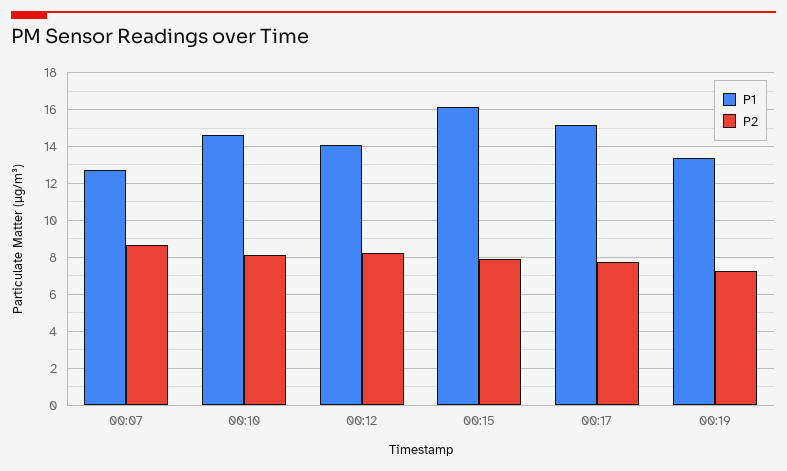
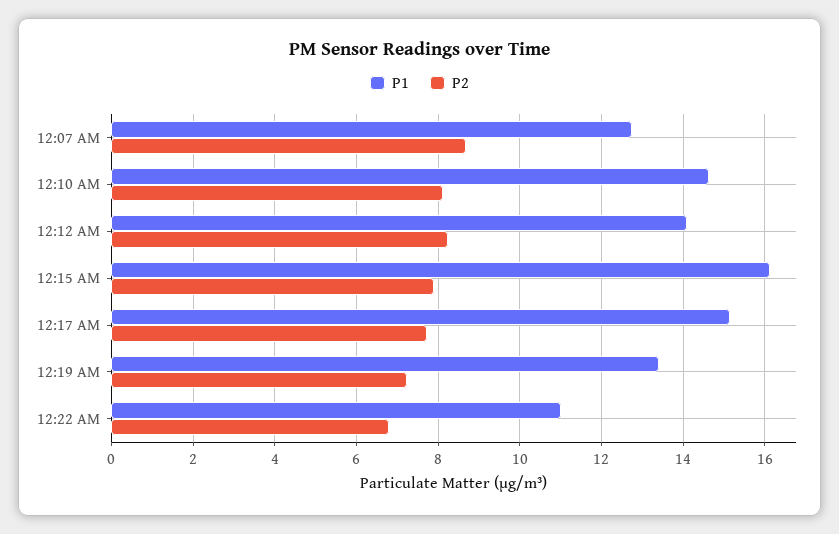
P1, 12:22 AM: none -> 11
P2, 12:22 AM: none -> 6.8

